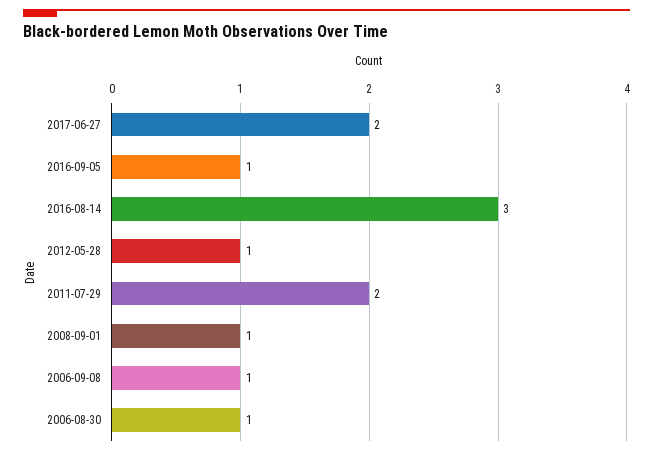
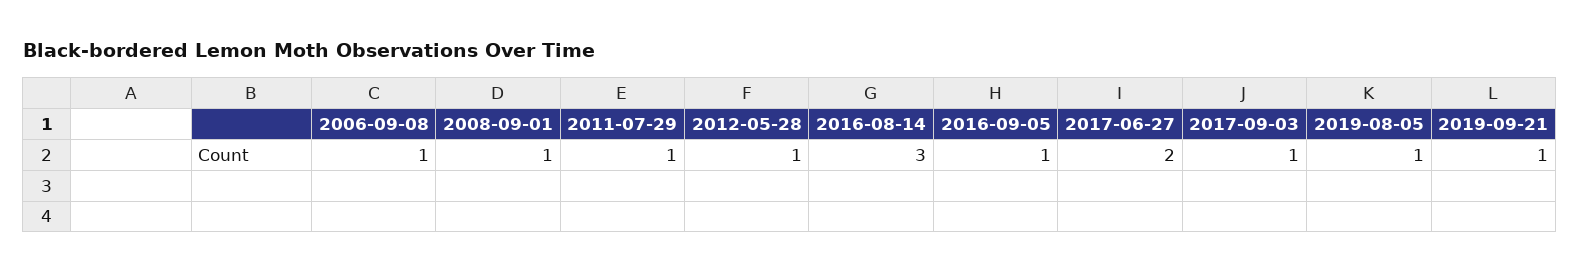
2011-07-29: 2 -> 1
2006-08-30: 1 -> none
2017-09-03: none -> 1
2019-08-05: none -> 1
2019-09-21: none -> 1

